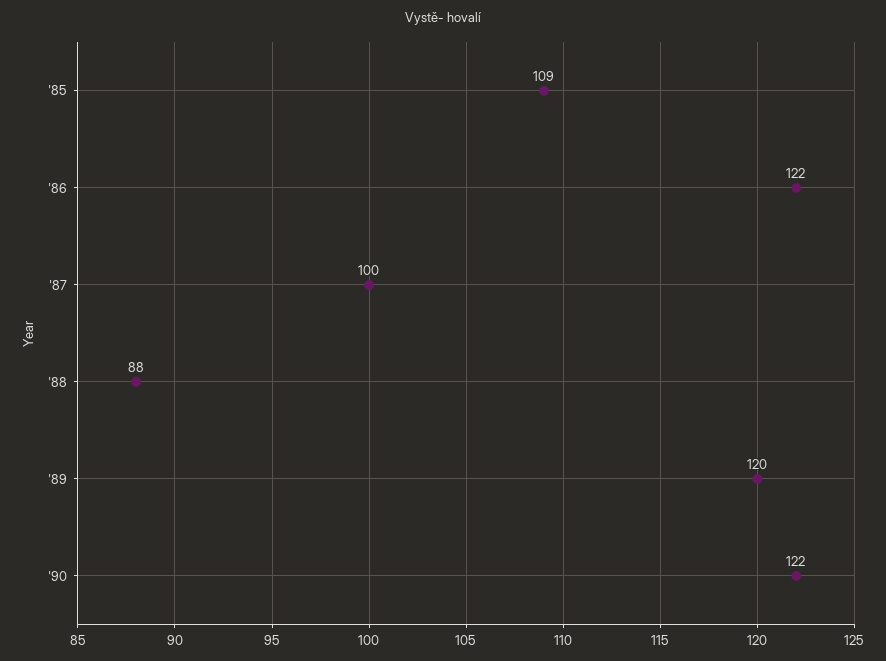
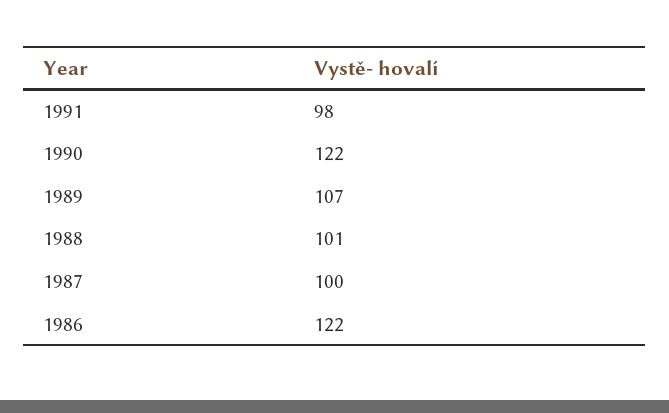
'85: 109 -> none
'88: 88 -> 101
'89: 120 -> 107
1991: none -> 98

